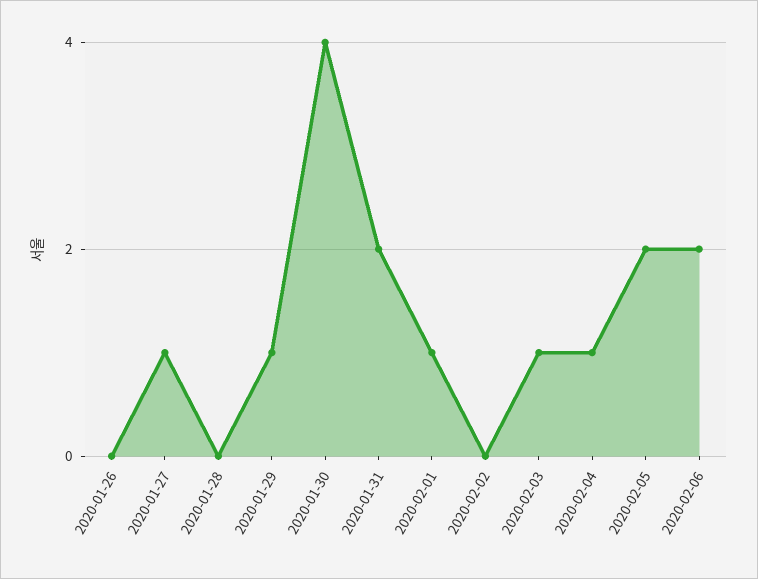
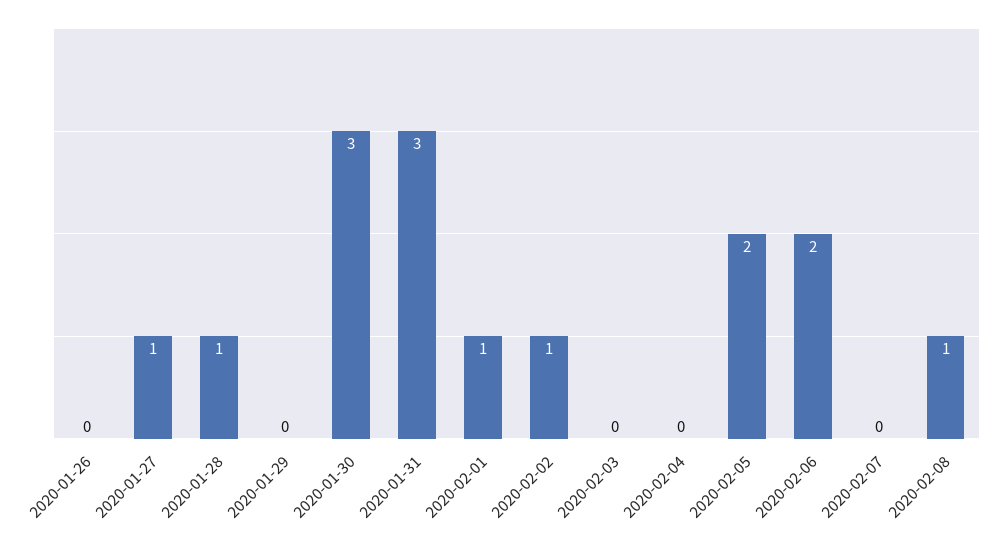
2020-01-28: 0 -> 1
2020-01-29: 1 -> 0
2020-01-30: 4 -> 3
2020-01-31: 2 -> 3
2020-02-02: 0 -> 1
2020-02-03: 1 -> 0
2020-02-04: 1 -> 0
2020-02-07: none -> 0
2020-02-08: none -> 1

